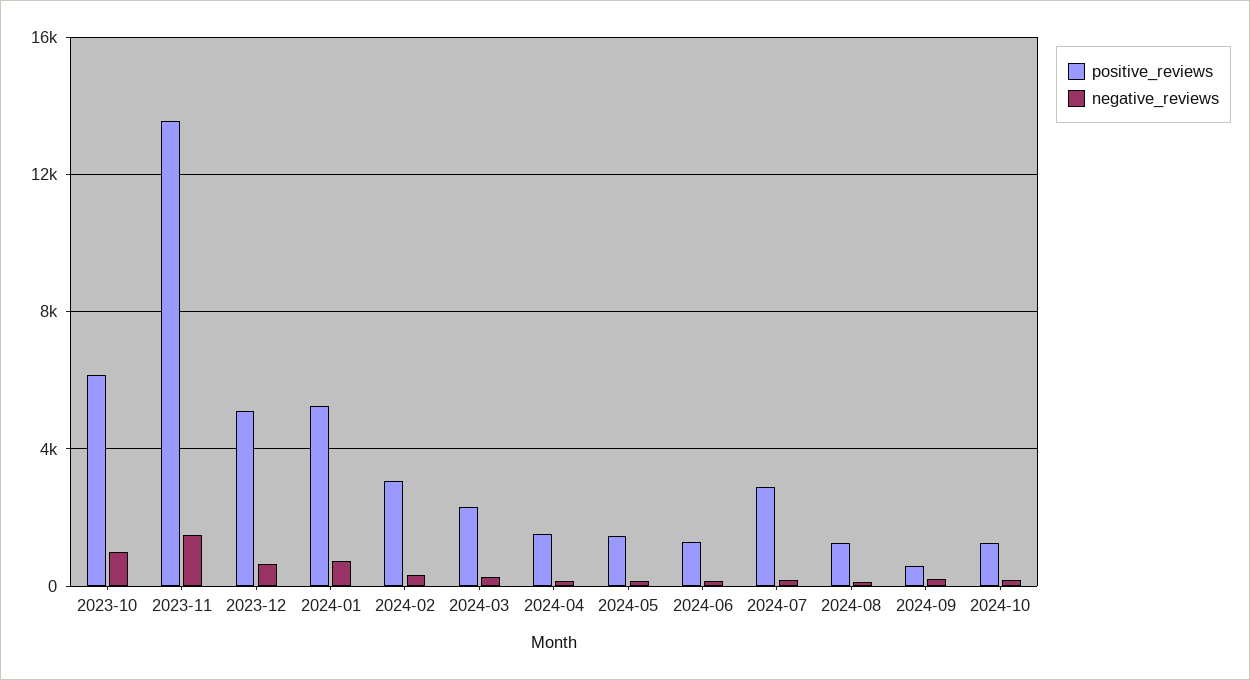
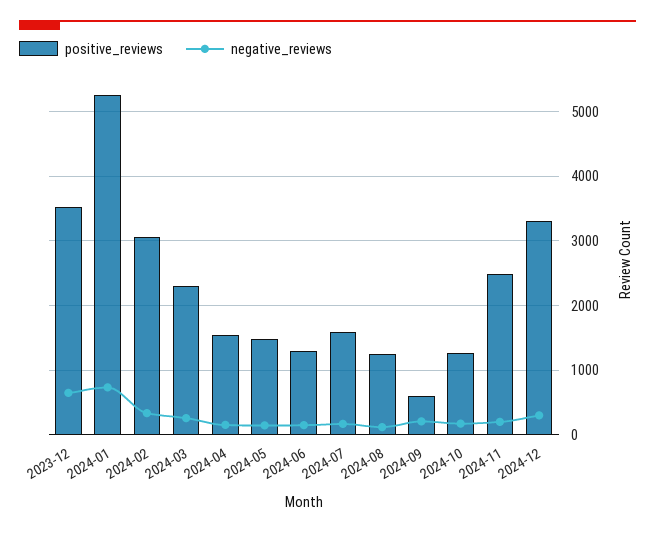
positive_reviews, 2023-10: 6000 -> none
negative_reviews, 2023-10: 1000 -> none
positive_reviews, 2023-11: 13500 -> none
negative_reviews, 2023-11: 1500 -> none
positive_reviews, 2023-12: 5000 -> 3500
positive_reviews, 2024-07: 3000 -> 1600
positive_reviews, 2024-11: none -> 2500
negative_reviews, 2024-11: none -> 200
positive_reviews, 2024-12: none -> 3300
negative_reviews, 2024-12: none -> 300

